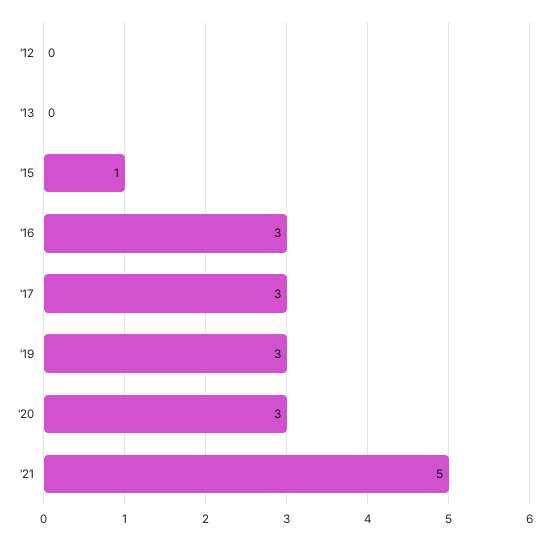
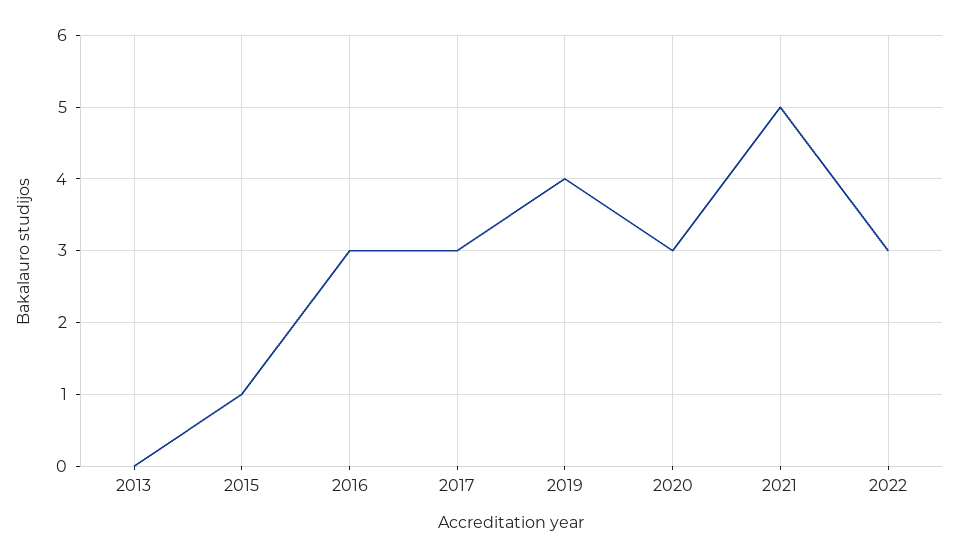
'12: 0 -> none
'19: 3 -> 4
2022: none -> 3

